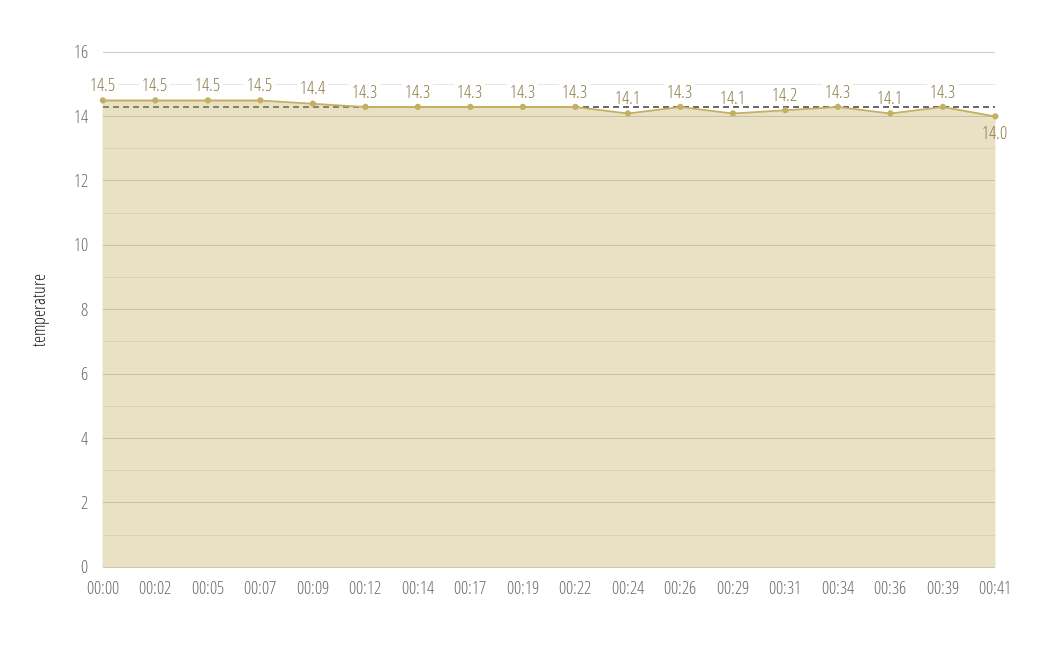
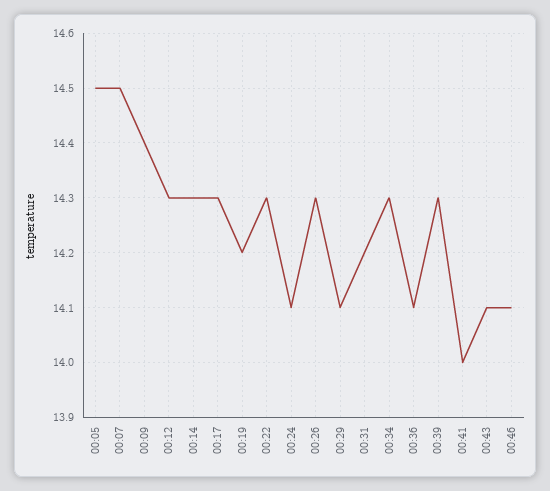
00:00: 14.5 -> none
00:02: 14.5 -> none
00:19: 14.3 -> 14.2
00:43: none -> 14.1
00:46: none -> 14.1

